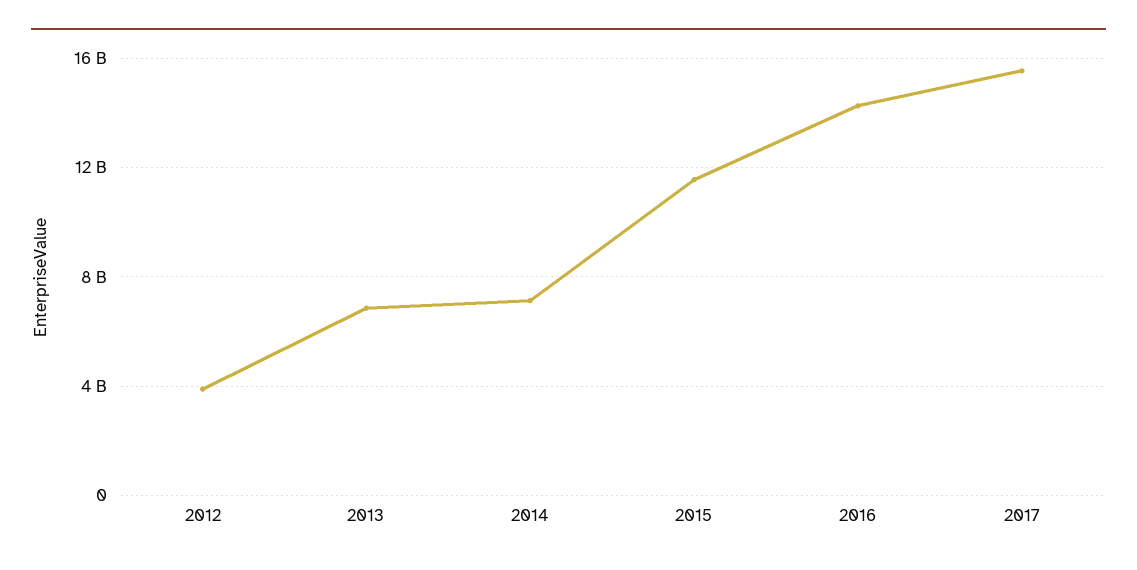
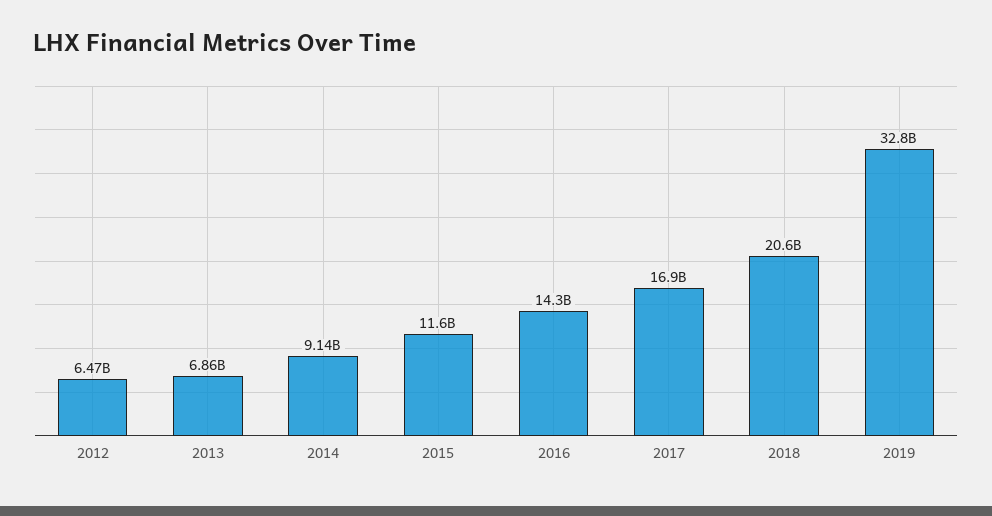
2012: 4000000000 -> 6470000000
2014: 7000000000 -> 9140000000
2017: 15500000000 -> 16900000000
2018: none -> 20600000000
2019: none -> 32800000000

